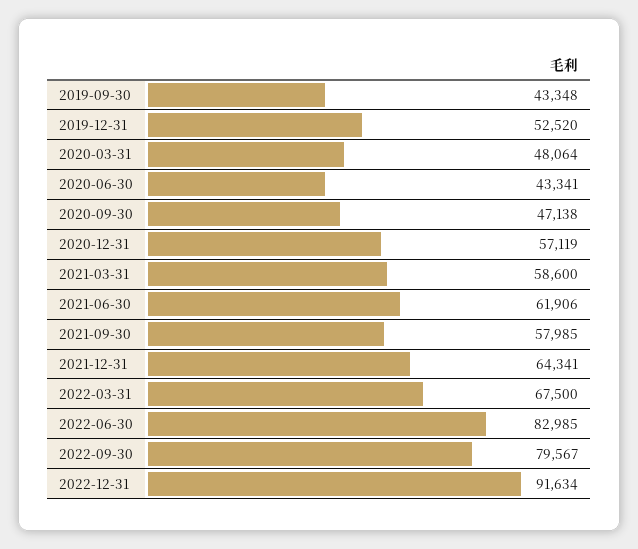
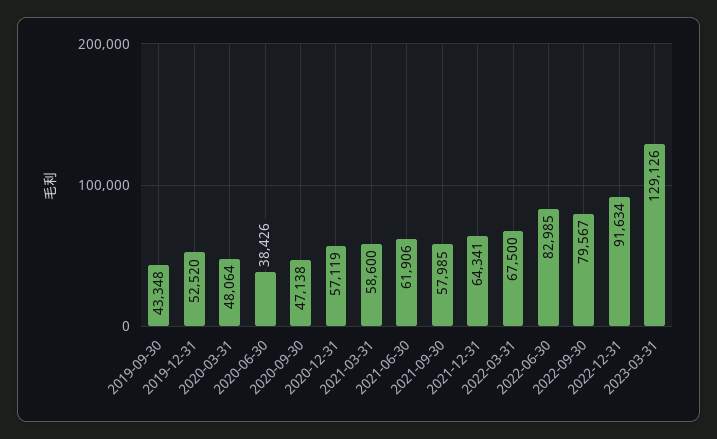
2020-06-30: 43341 -> 38426
2023-03-31: none -> 129126

